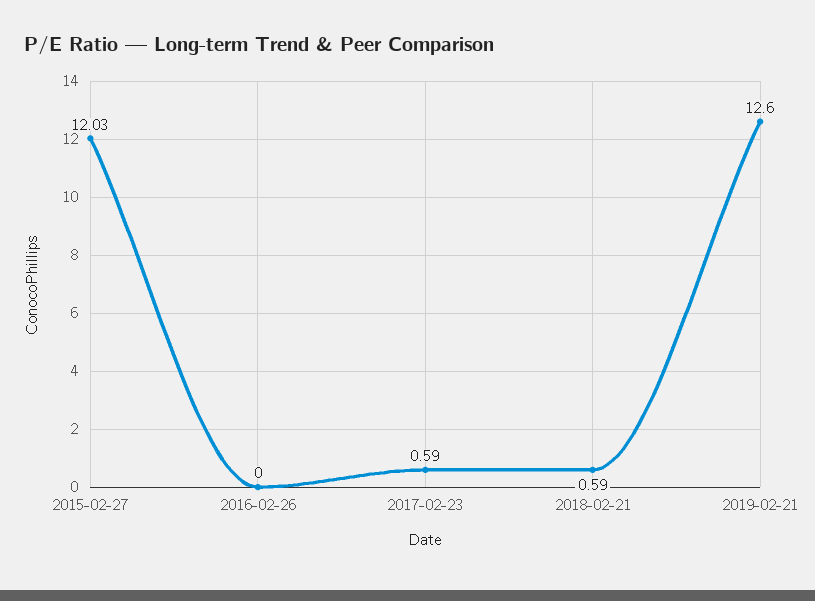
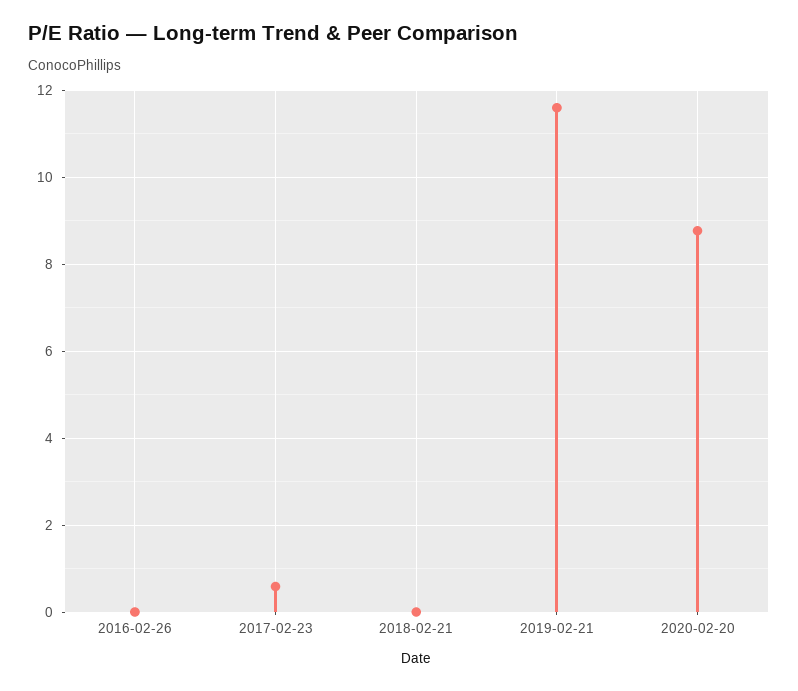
2015-02-27: 12.03 -> none
2018-02-21: 0.59 -> 0
2019-02-21: 12.6 -> 11.6
2020-02-20: none -> 8.8

